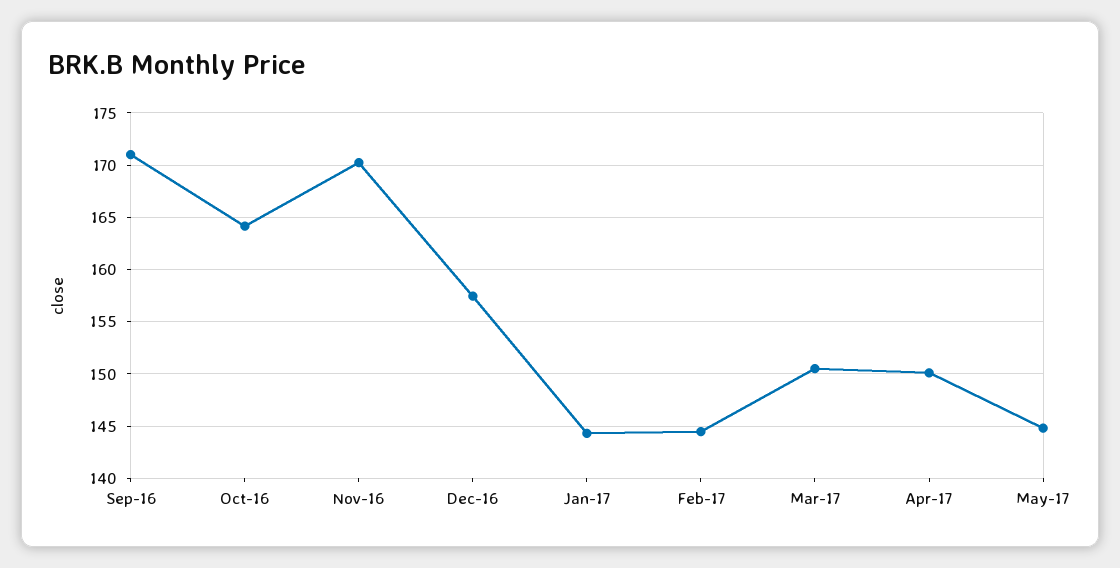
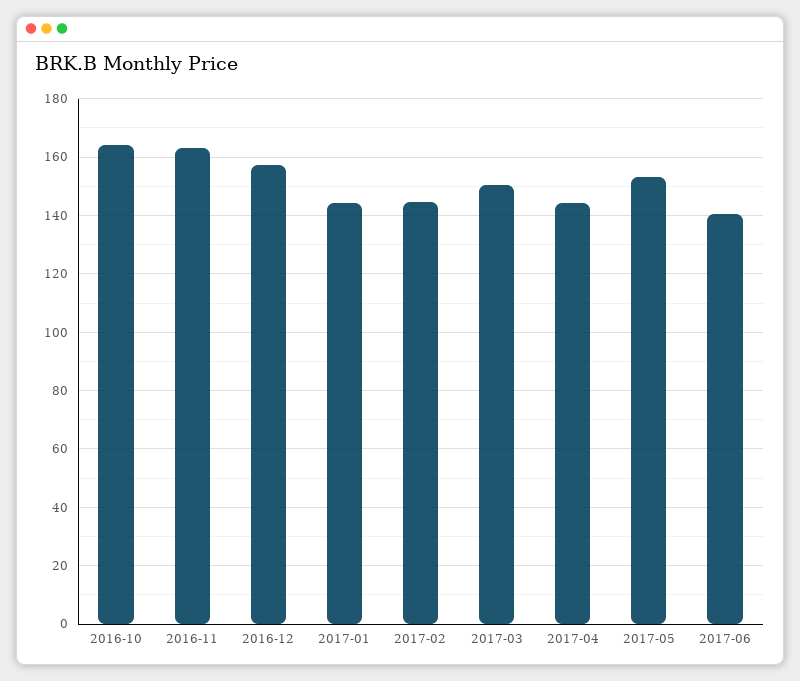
Sep-16: 171 -> none
Nov-16: 170 -> 162.5
Apr-17: 150 -> 145
May-17: 145 -> 152.5
2017-06: none -> 140

